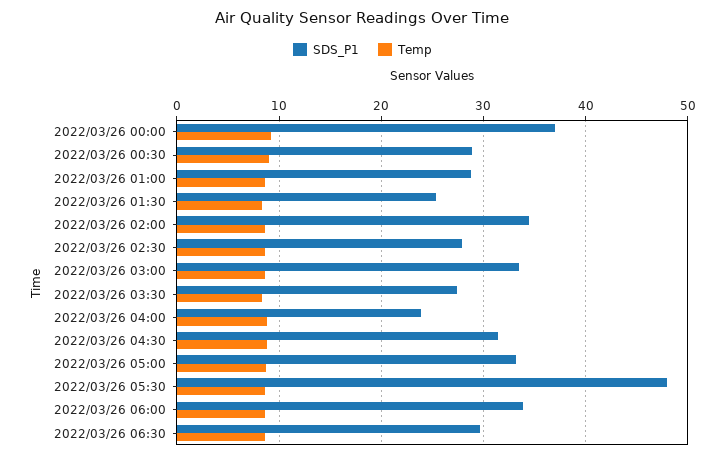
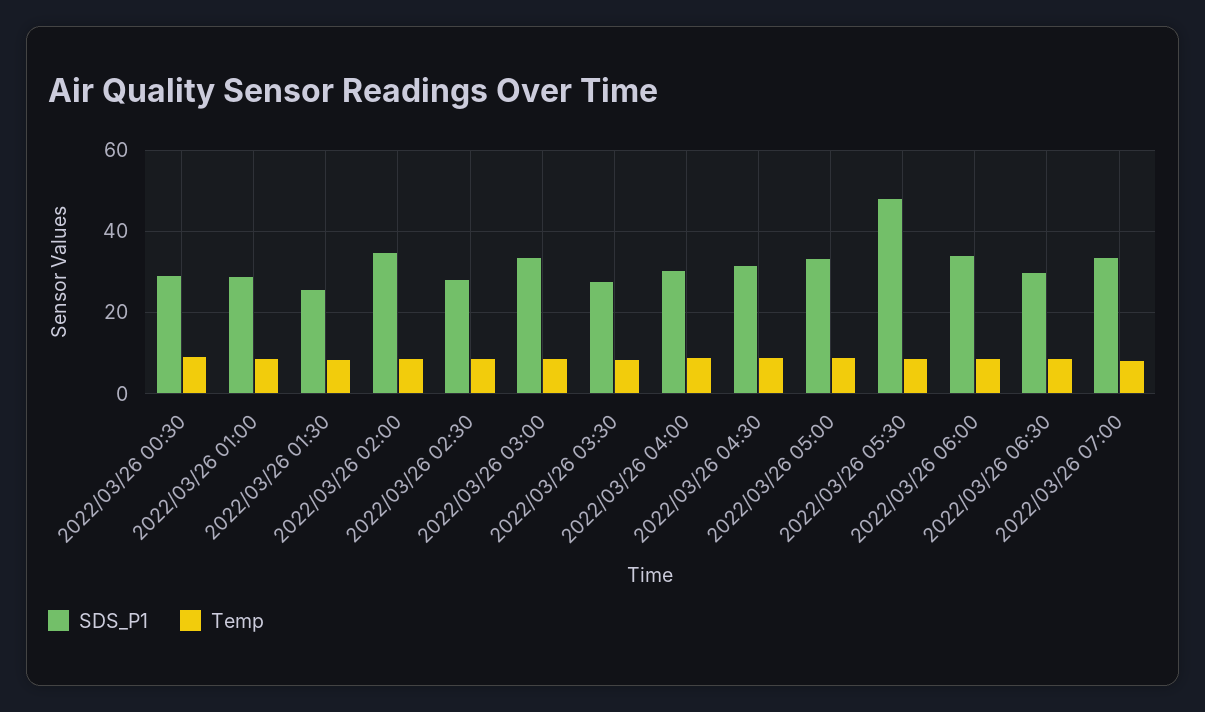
SDS_P1, 2022/03/26 00:00: 37 -> none
Temp, 2022/03/26 00:00: 9 -> none
SDS_P1, 2022/03/26 04:00: 24 -> 30
SDS_P1, 2022/03/26 07:00: none -> 34
Temp, 2022/03/26 07:00: none -> 8

